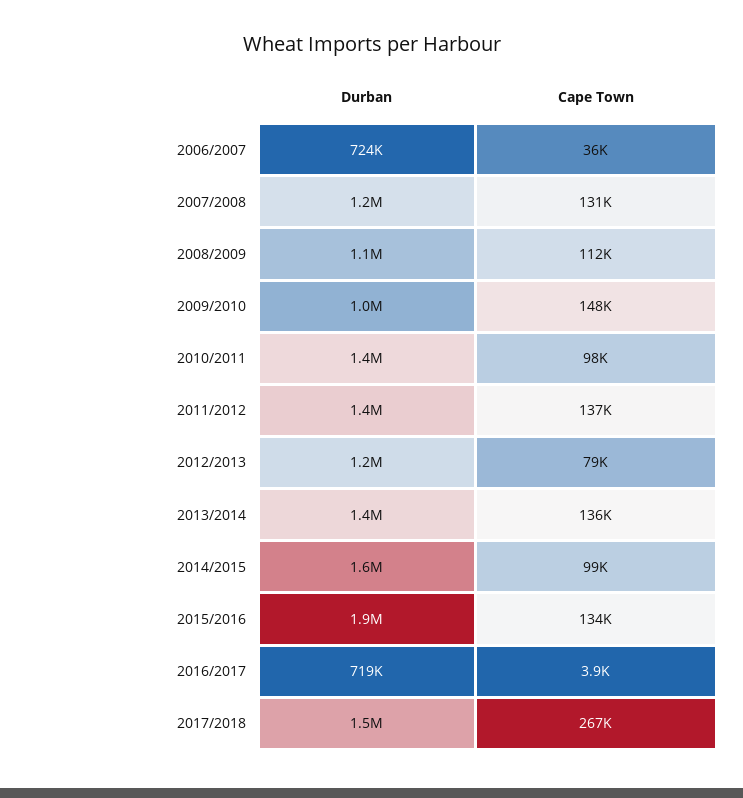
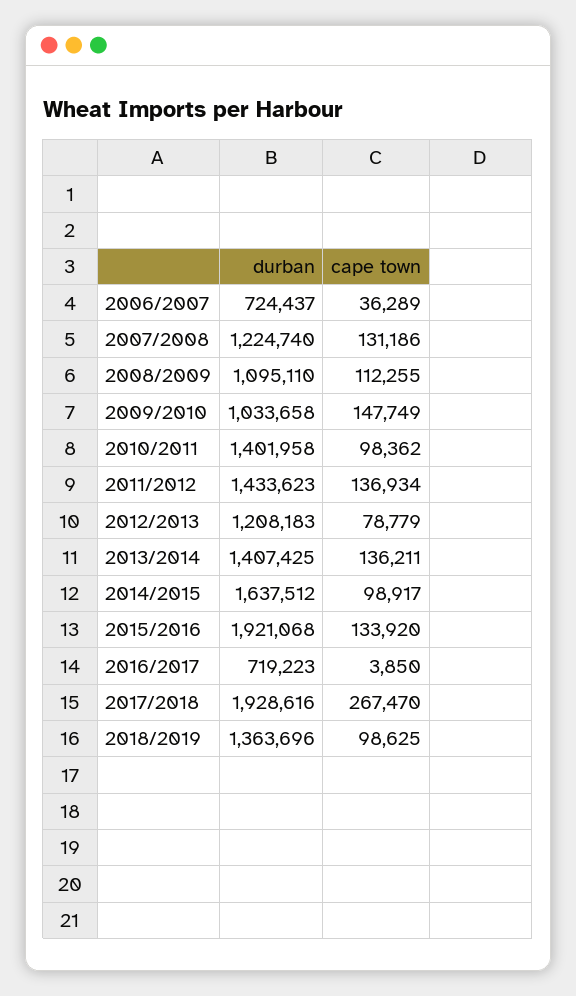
Durban, 2017/2018: 1500000 -> 1928616
Durban, 2018/2019: none -> 1363696
Cape Town, 2018/2019: none -> 98625

